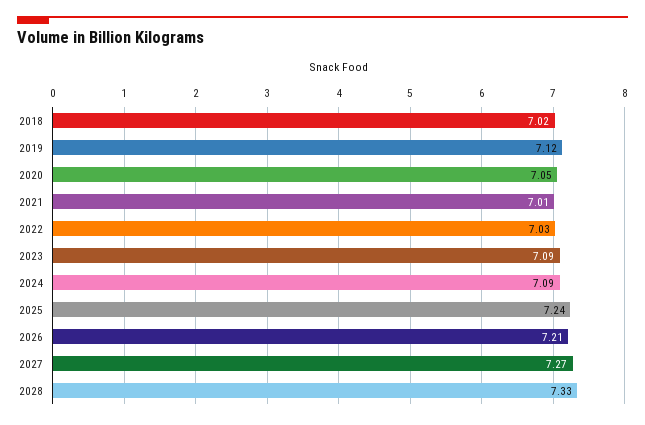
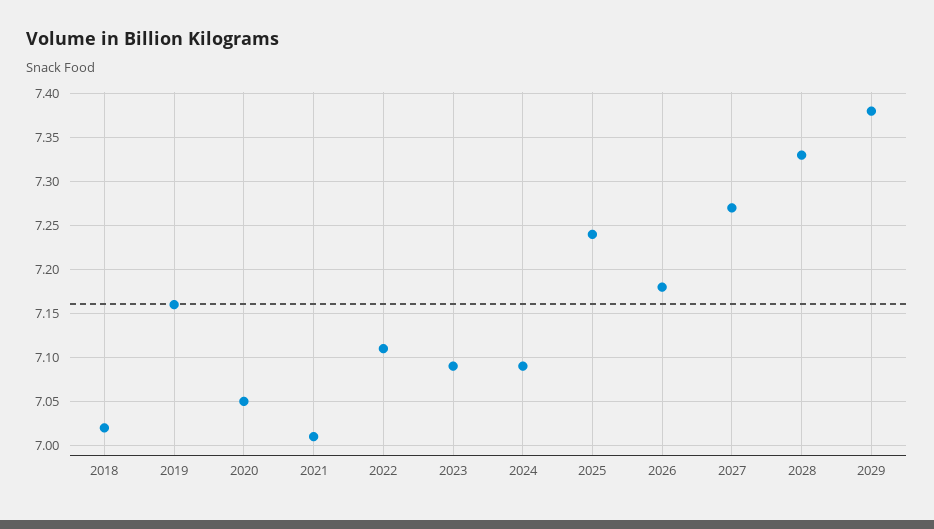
2019: 7.12 -> 7.16
2022: 7.03 -> 7.11
2026: 7.21 -> 7.18
2029: none -> 7.38

